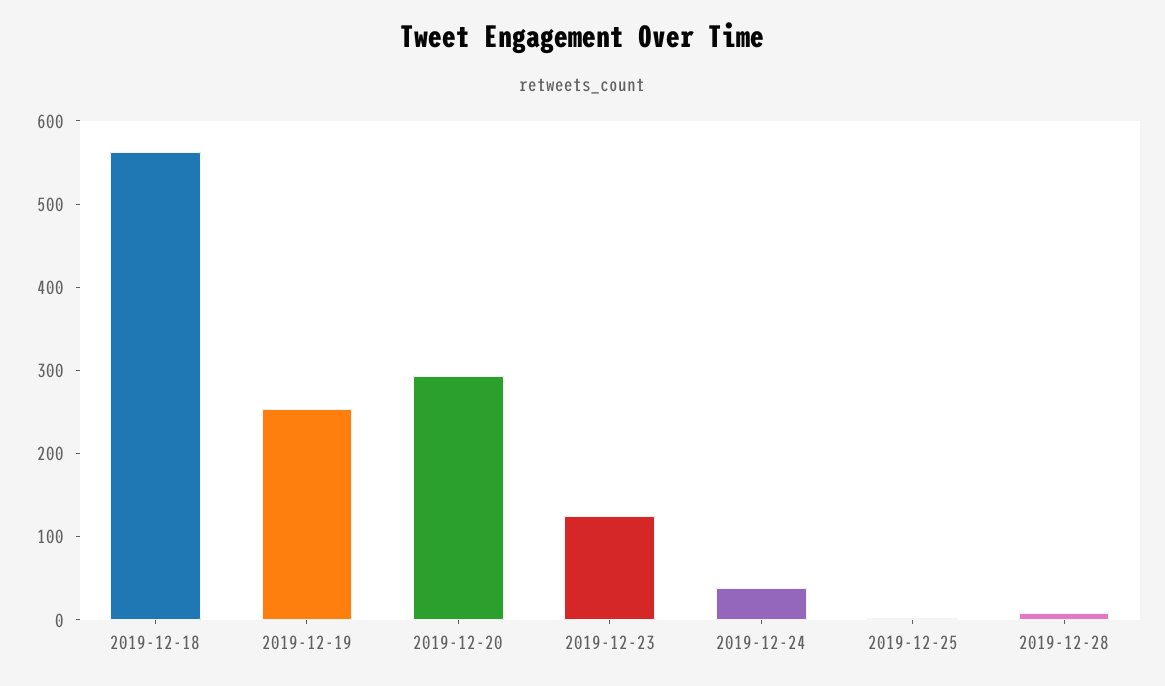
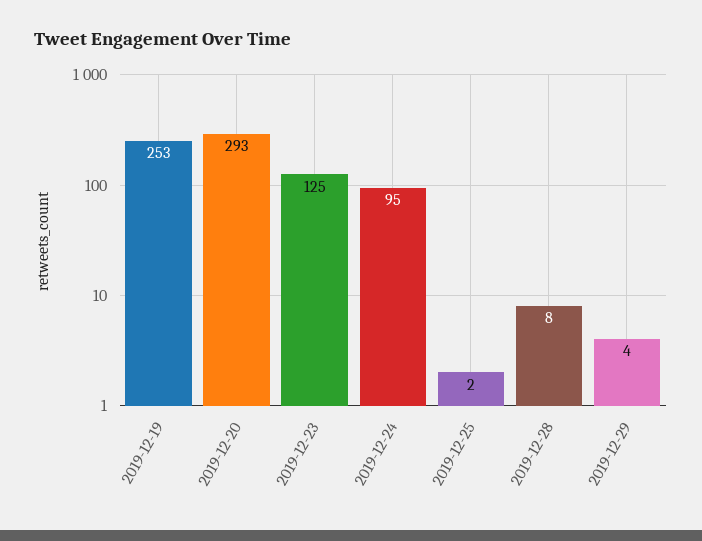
2019-12-18: 560 -> none
2019-12-24: 40 -> 95
2019-12-29: none -> 4

